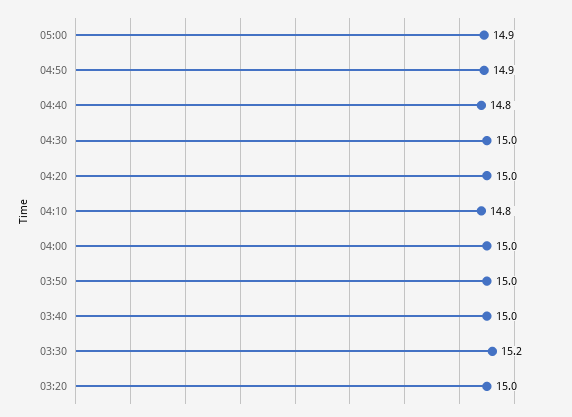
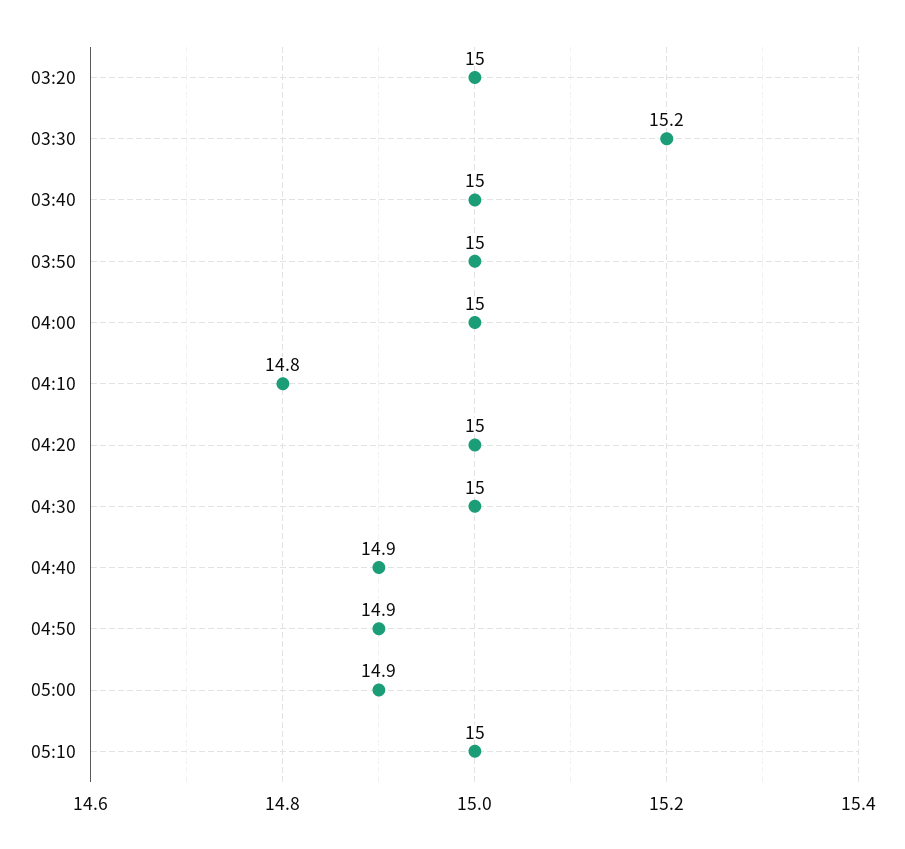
04:40: 14.8 -> 14.9
05:10: none -> 15

